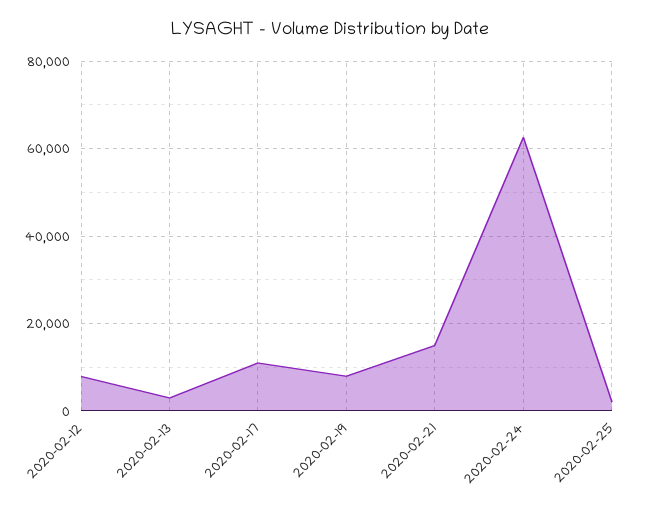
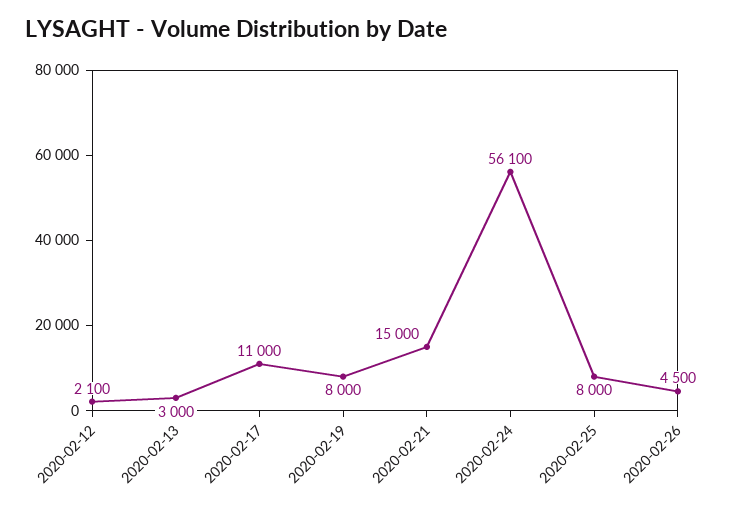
2020-02-12: 8000 -> 2100
2020-02-24: 62000 -> 56100
2020-02-25: 2000 -> 8000
2020-02-26: none -> 4500

